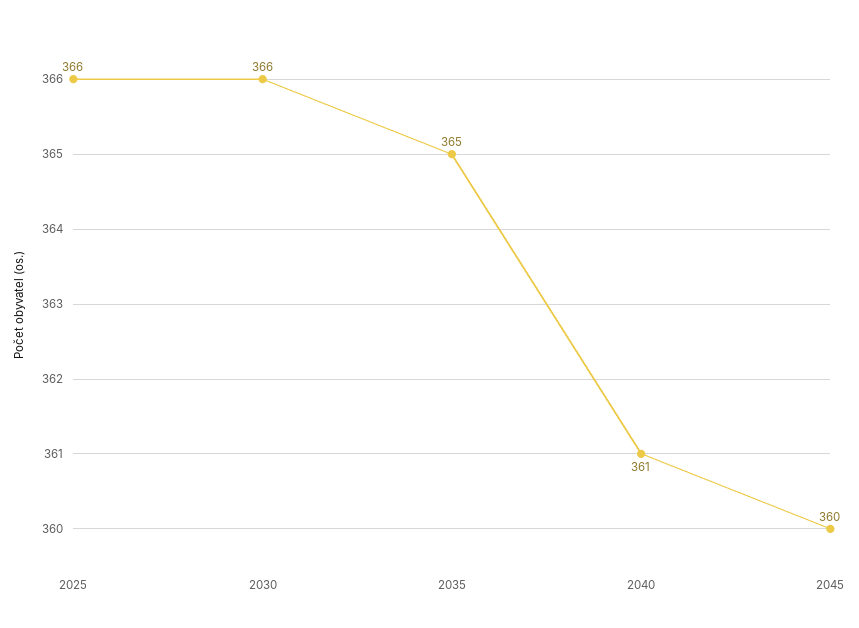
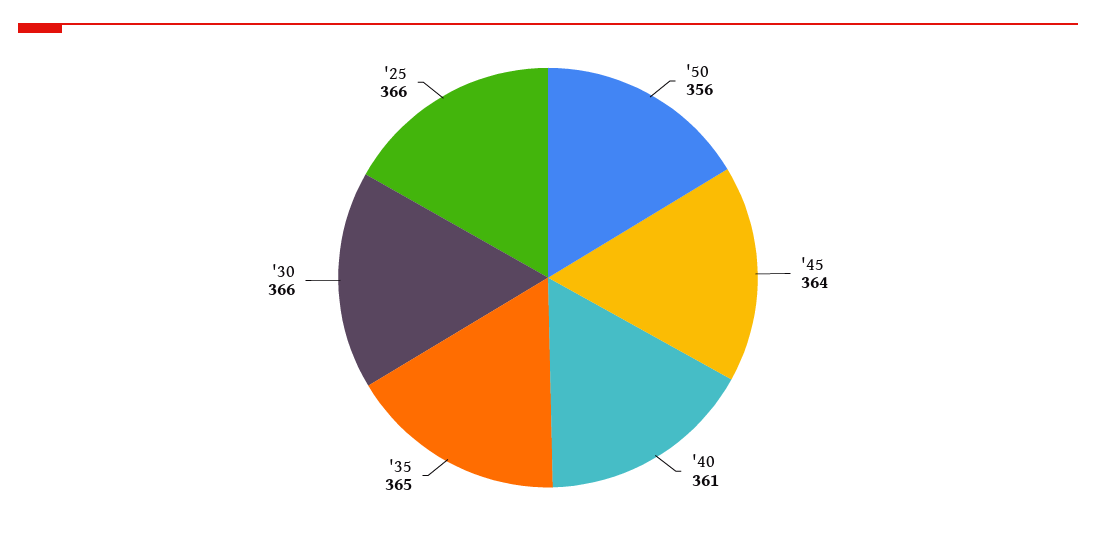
2045: 360 -> 364
'50: none -> 356

